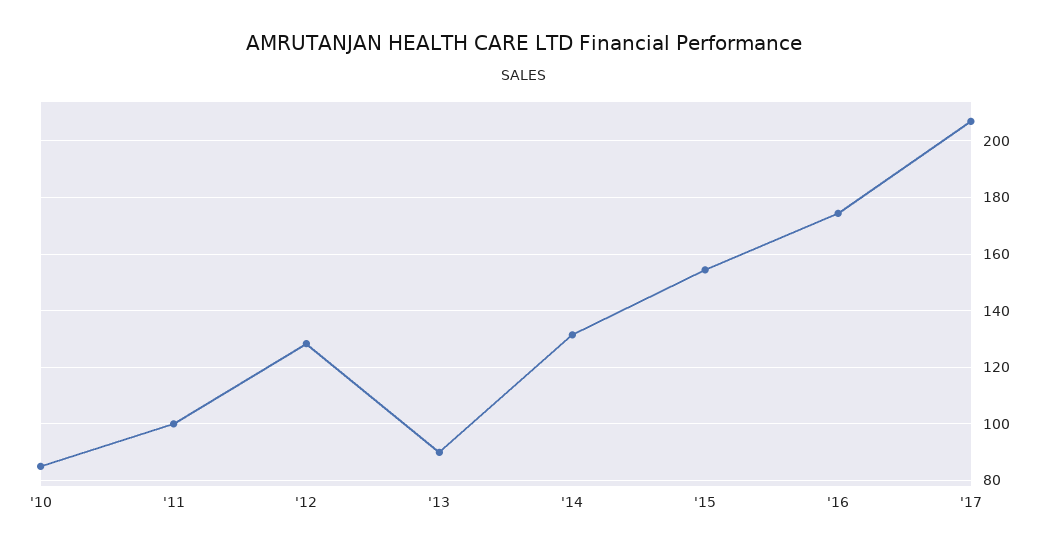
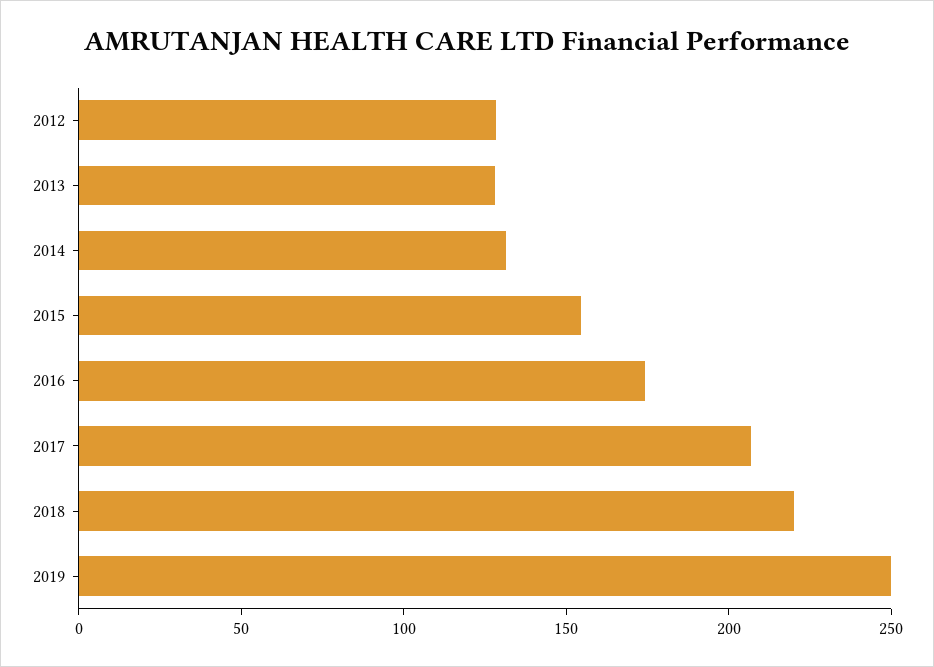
'10: 85 -> none
'11: 100 -> none
'13: 90 -> 130
2018: none -> 220
2019: none -> 250

